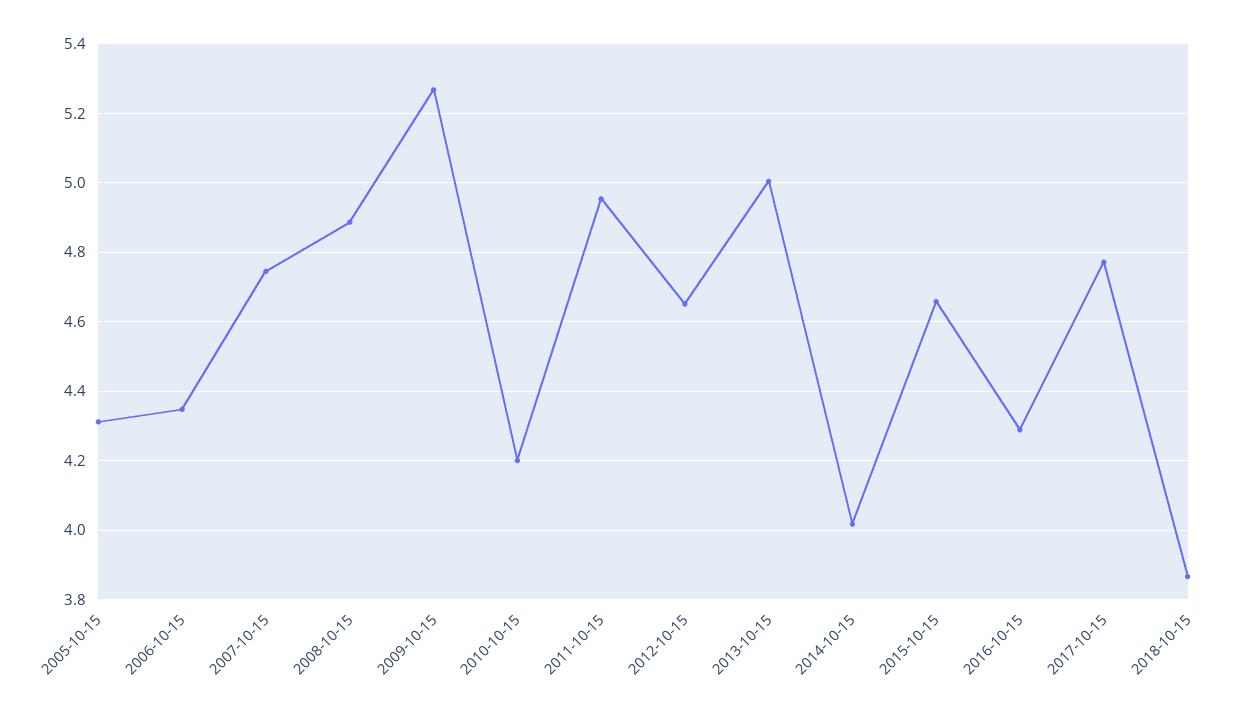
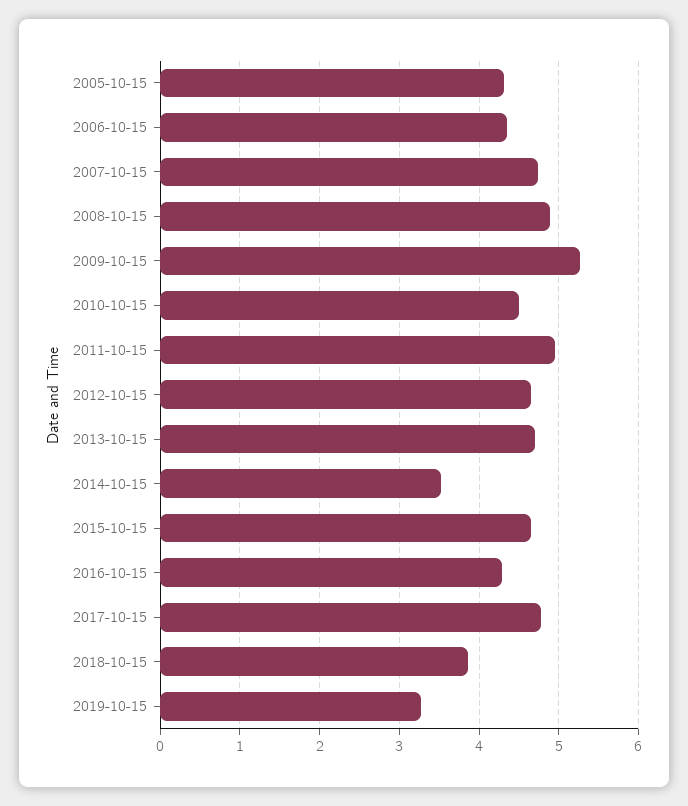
2010-10-15: 4.2 -> 4.5
2013-10-15: 5 -> 4.7
2014-10-15: 4.02 -> 3.5
2019-10-15: none -> 3.3

